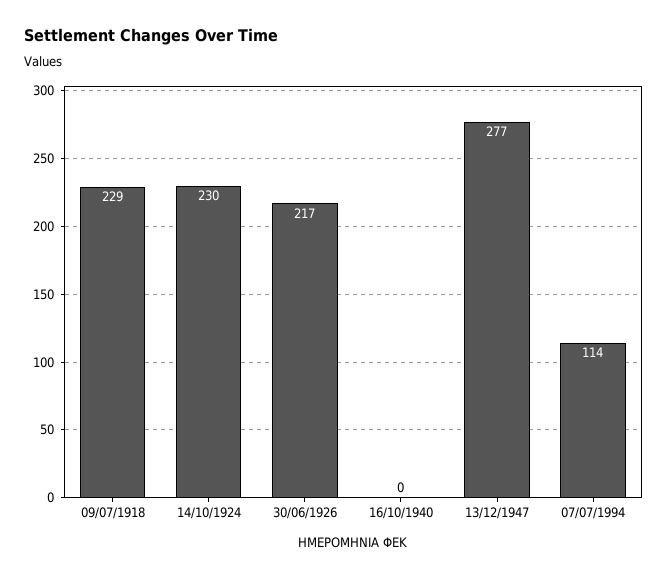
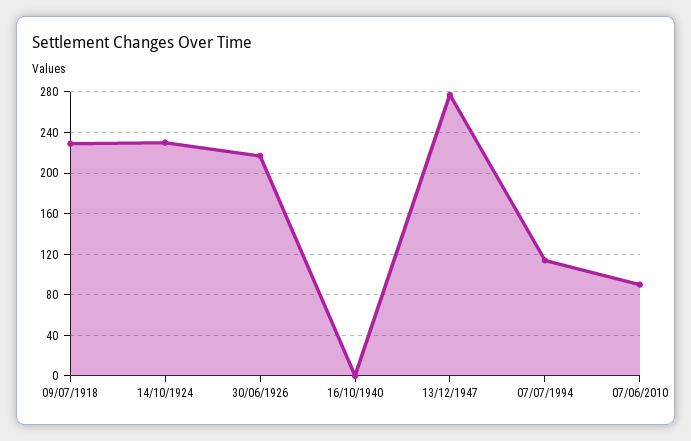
07/06/2010: none -> 90

